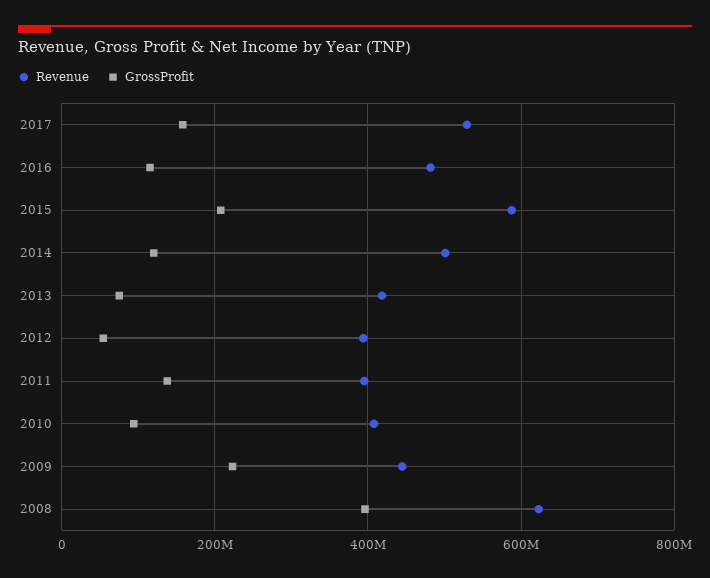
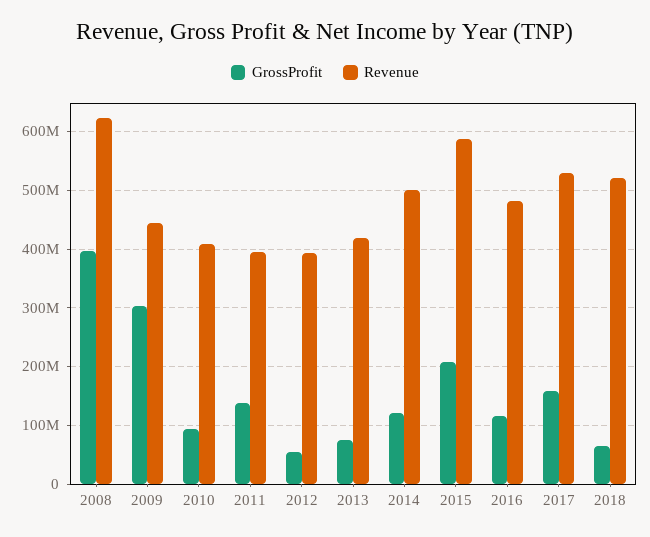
GrossProfit, 2009: 220000000 -> 300000000
GrossProfit, 2018: none -> 60000000
Revenue, 2018: none -> 520000000

